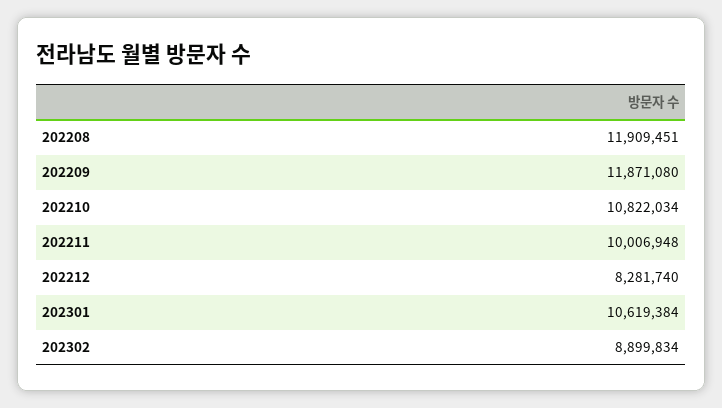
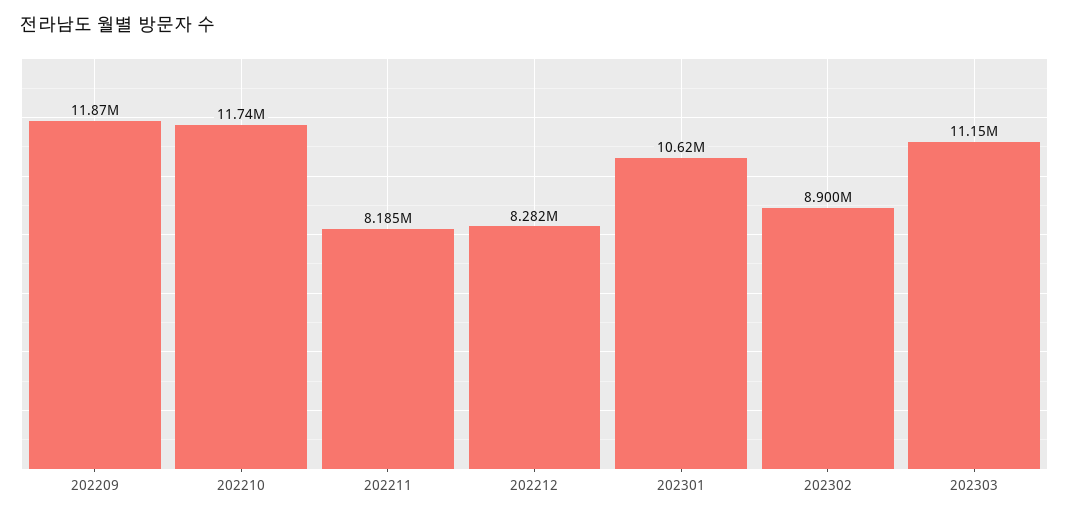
202208: 11909451 -> none
202210: 10822034 -> 11740000
202211: 10006948 -> 8185000
202303: none -> 11150000

